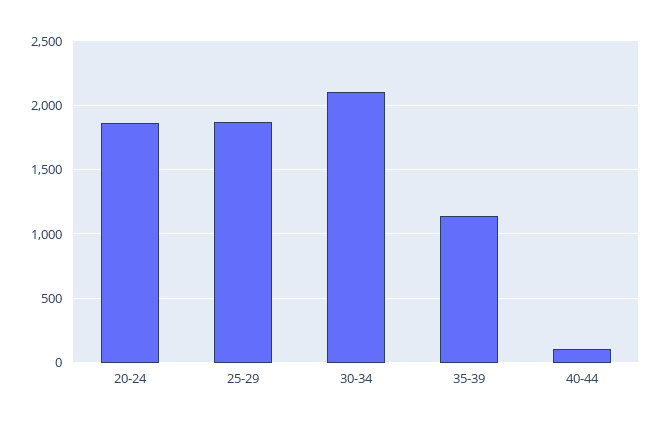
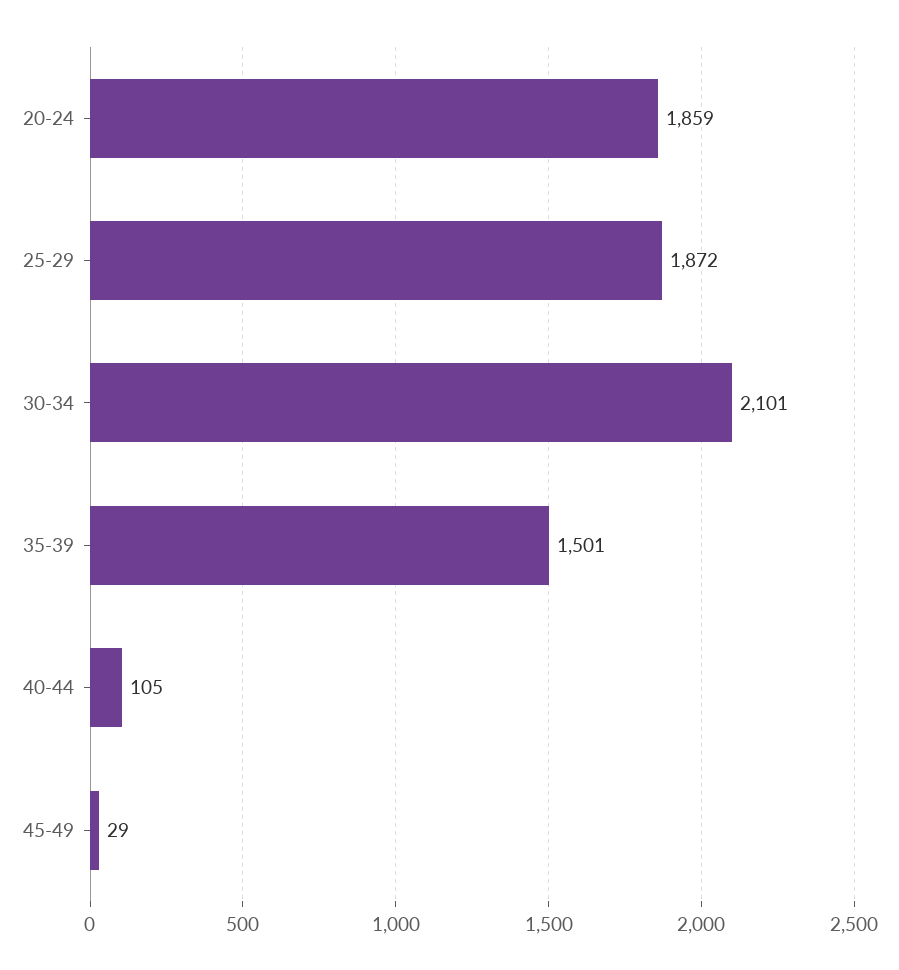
35-39: 1150 -> 1501
45-49: none -> 29

